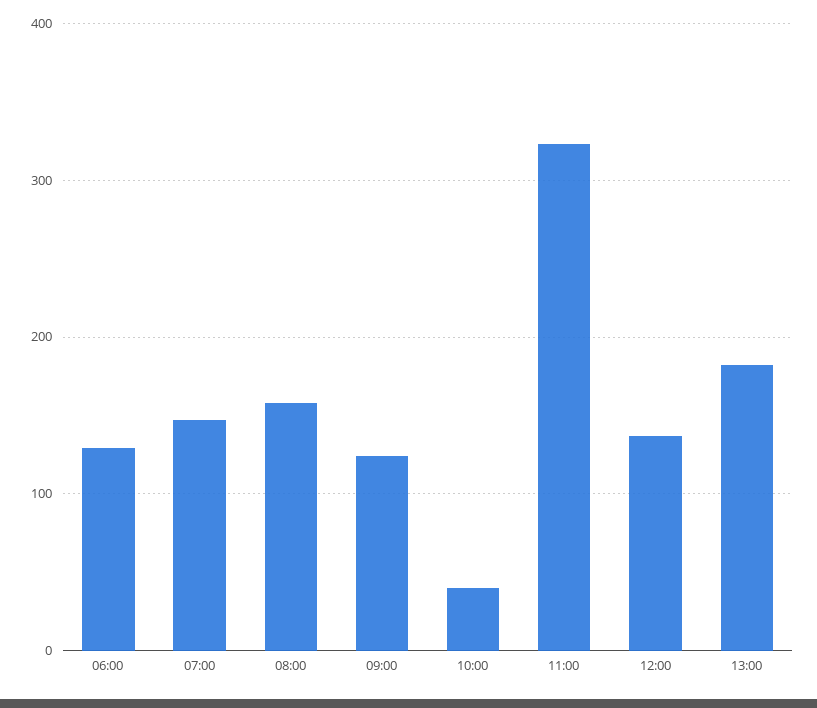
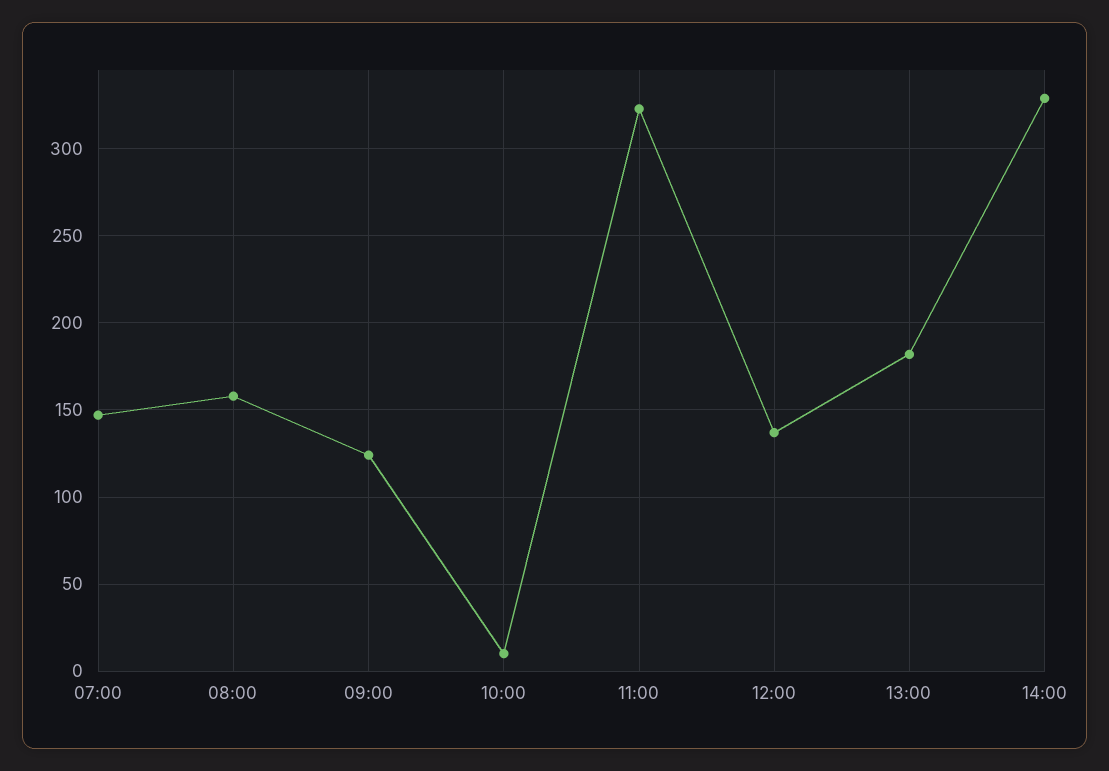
06:00: 130 -> none
10:00: 40 -> 10
14:00: none -> 330

